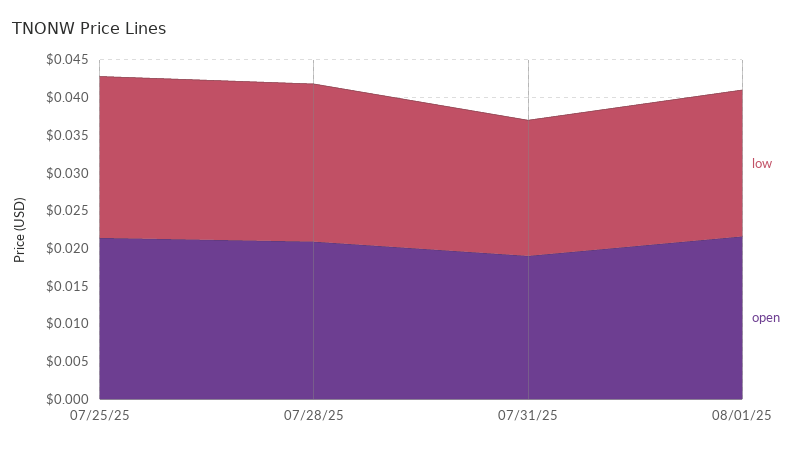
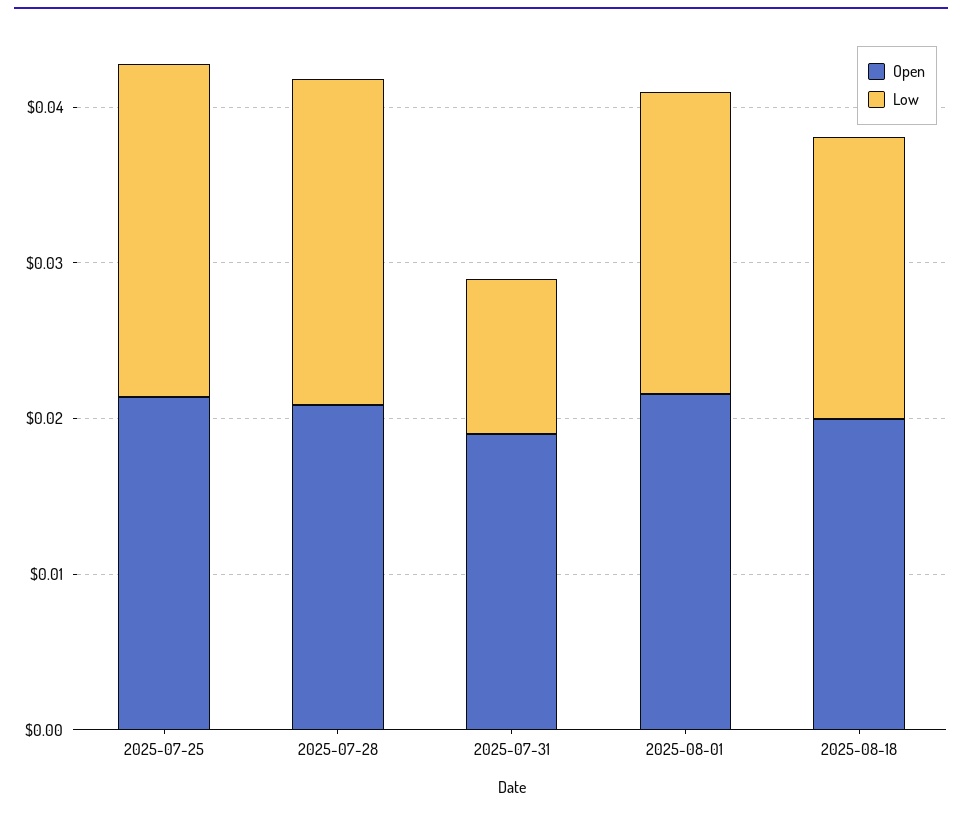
low, 07/31/25: 0.0175 -> 0.01
open, 2025-08-18: none -> 0.02
low, 2025-08-18: none -> 0.018

